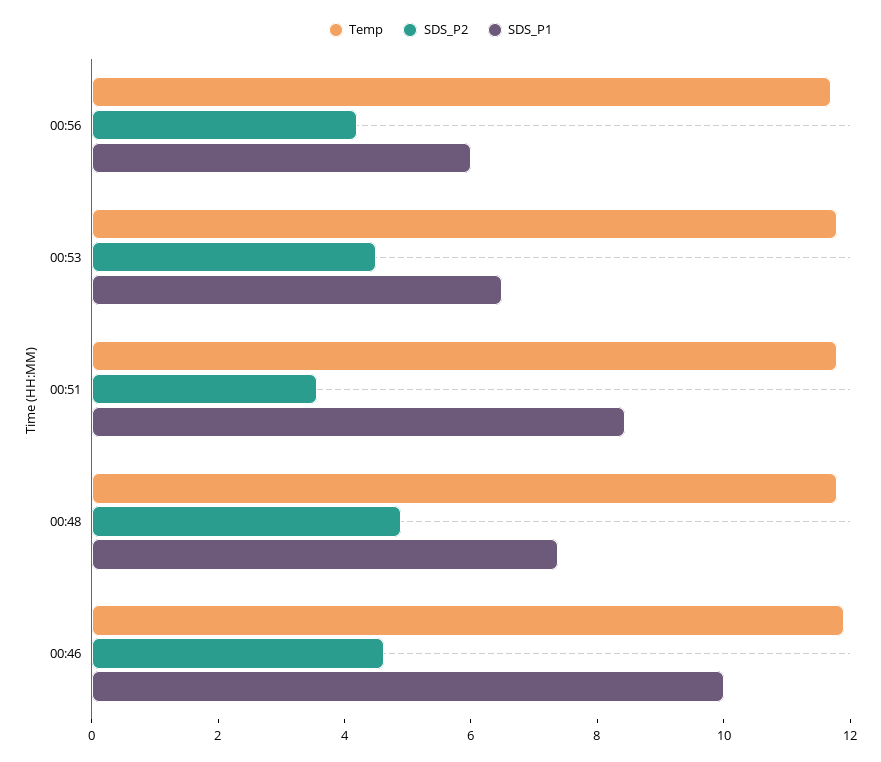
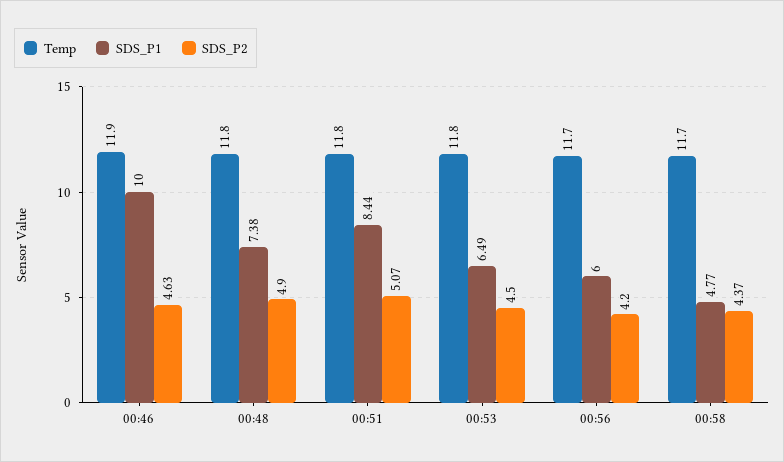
SDS_P2, 00:51: 3.5 -> 5.07
Temp, 00:58: none -> 11.7
SDS_P1, 00:58: none -> 4.77
SDS_P2, 00:58: none -> 4.37

